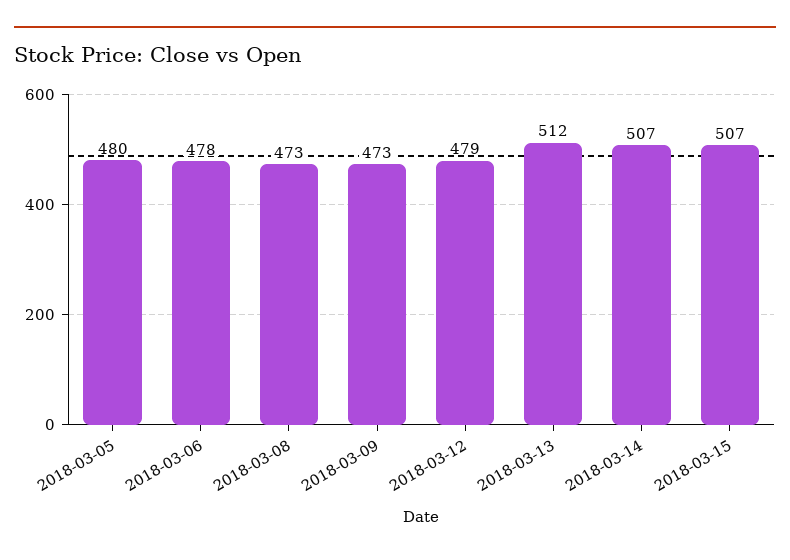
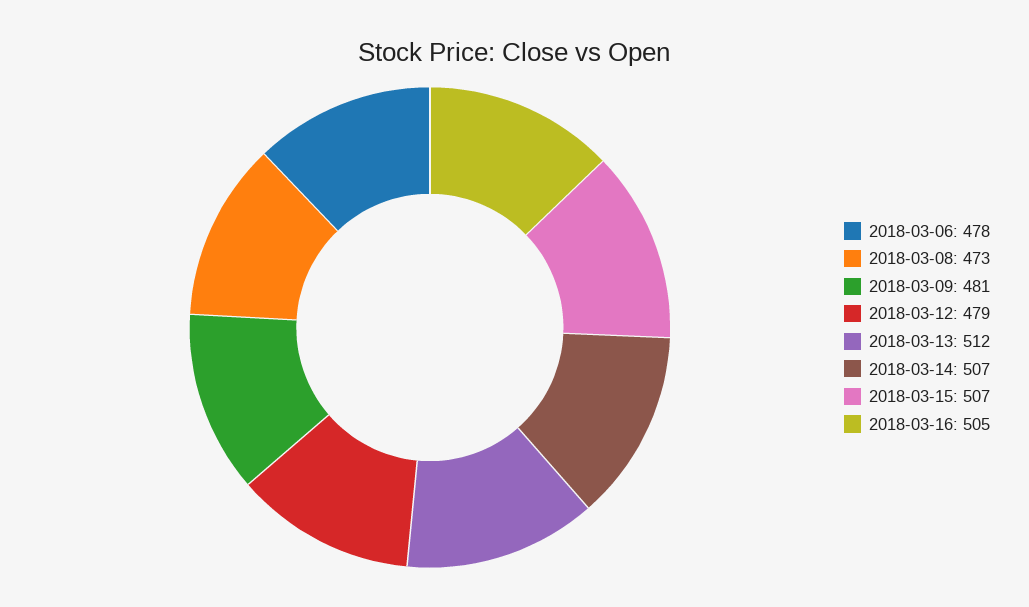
2018-03-05: 480 -> none
2018-03-09: 473 -> 481
2018-03-16: none -> 505

